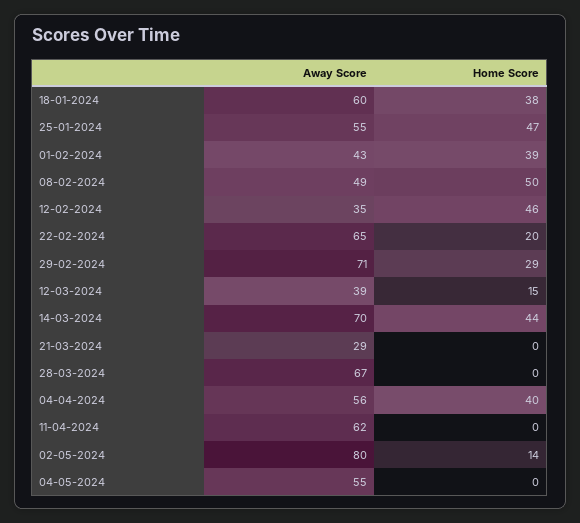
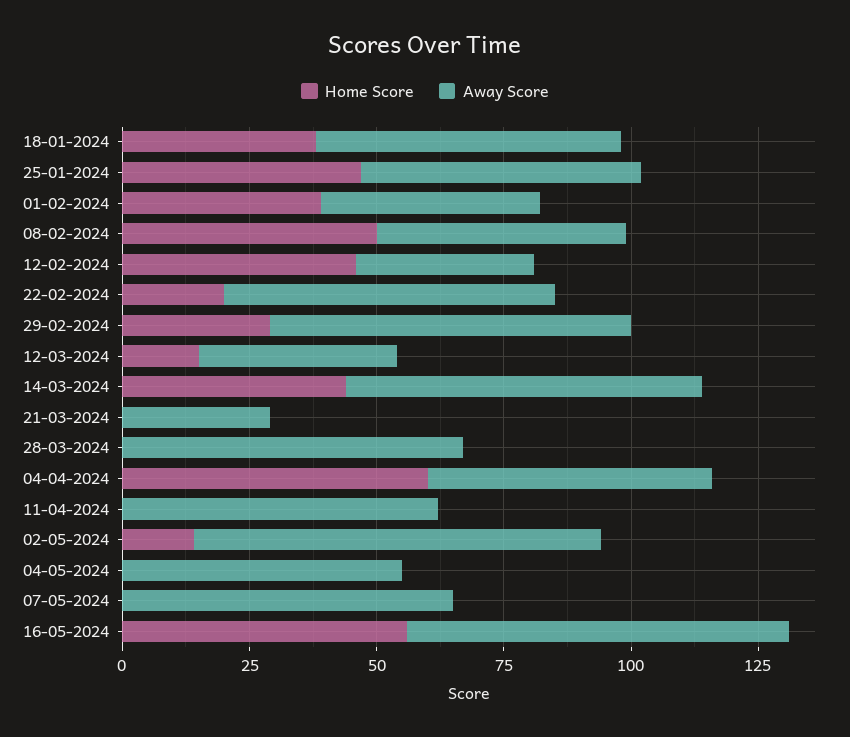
Home Score, 04-04-2024: 40 -> 60
Home Score, 07-05-2024: none -> 0
Away Score, 07-05-2024: none -> 65
Home Score, 16-05-2024: none -> 55
Away Score, 16-05-2024: none -> 75

